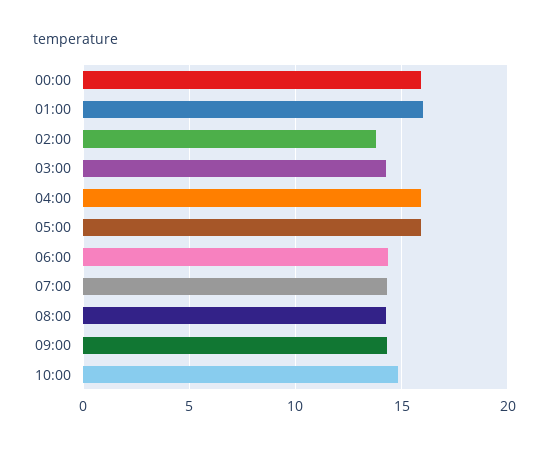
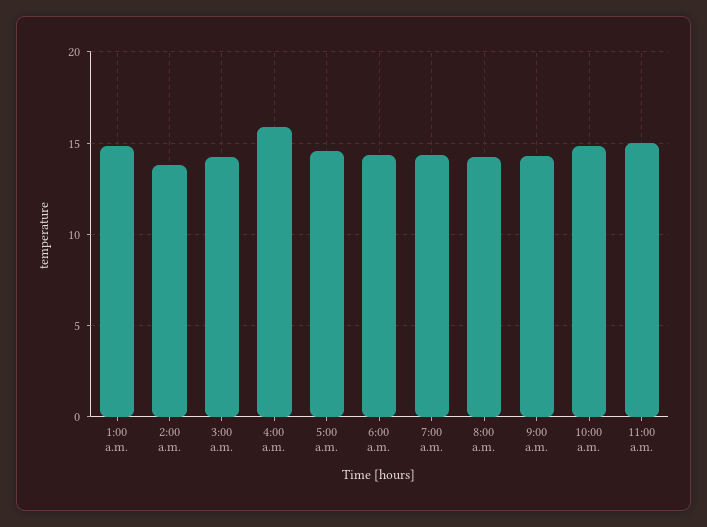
00:00: 16 -> none
01:00: 16 -> 15
05:00: 16 -> 14.5
11:00 a.m.: none -> 15

